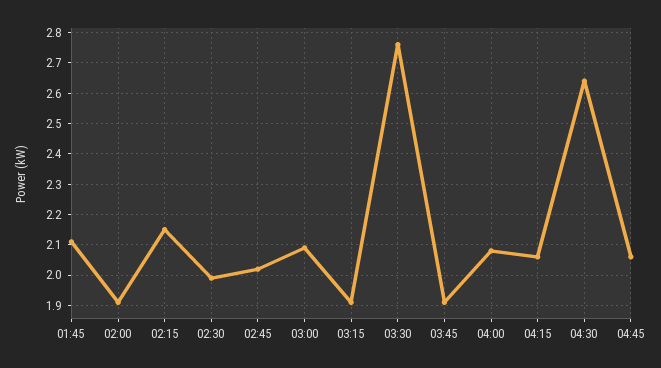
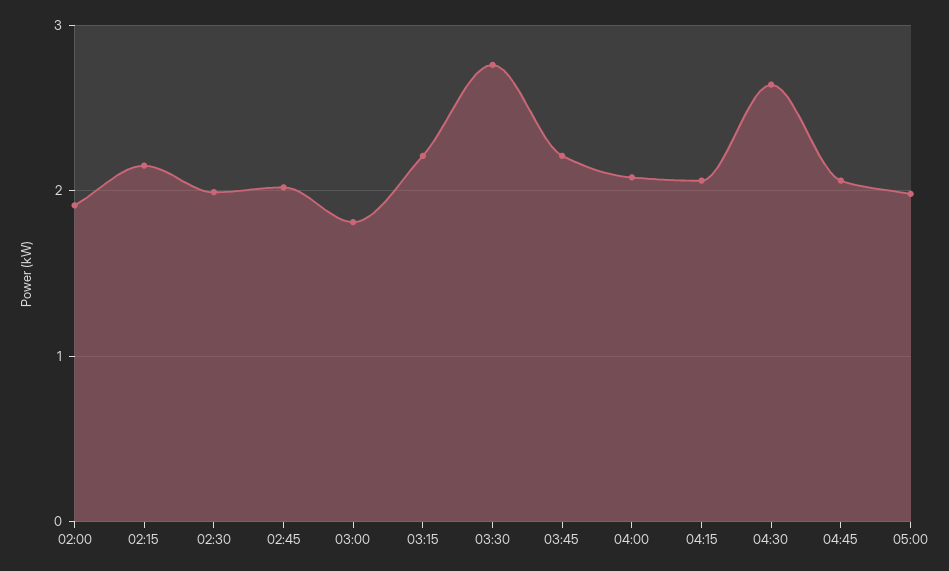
01:45: 2.1 -> none
03:00: 2.1 -> 1.8
03:15: 1.9 -> 2.2
03:45: 1.9 -> 2.2
05:00: none -> 2

